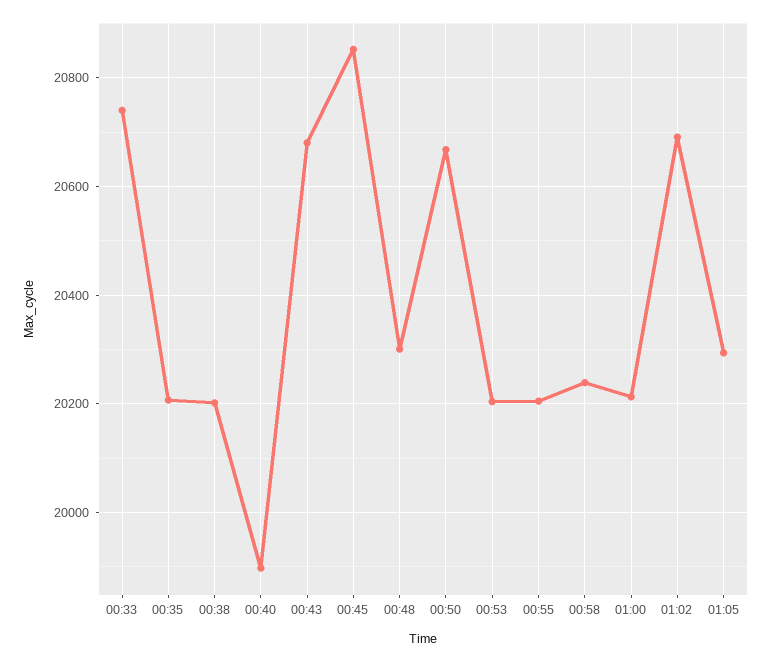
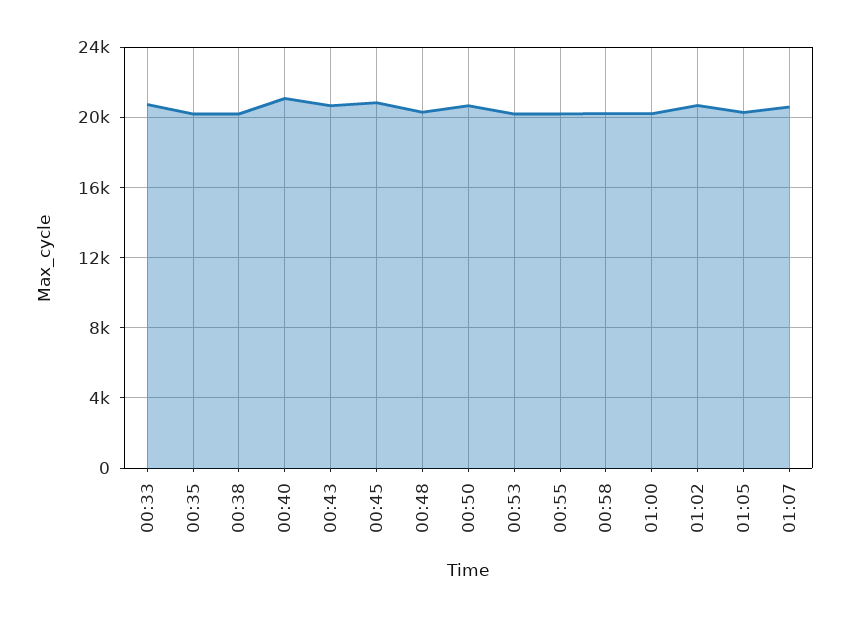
00:40: 19900 -> 21000
01:07: none -> 20500

